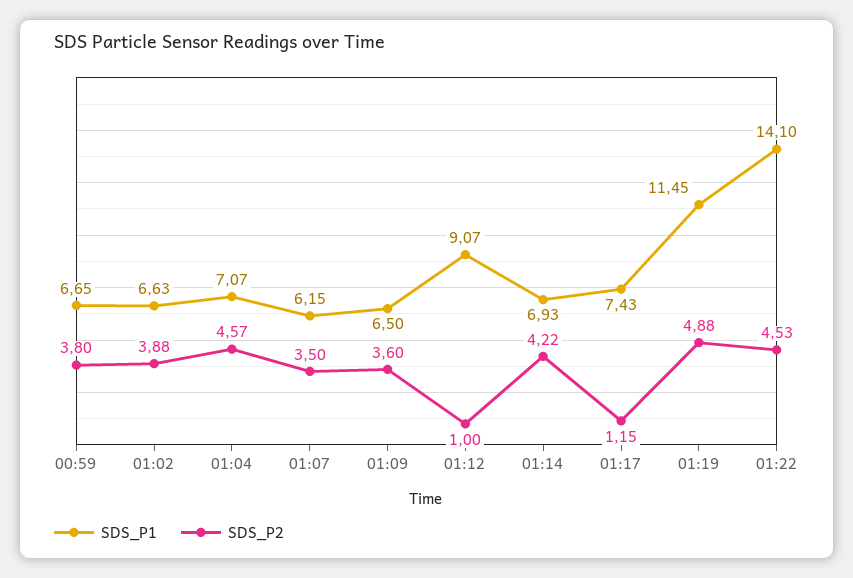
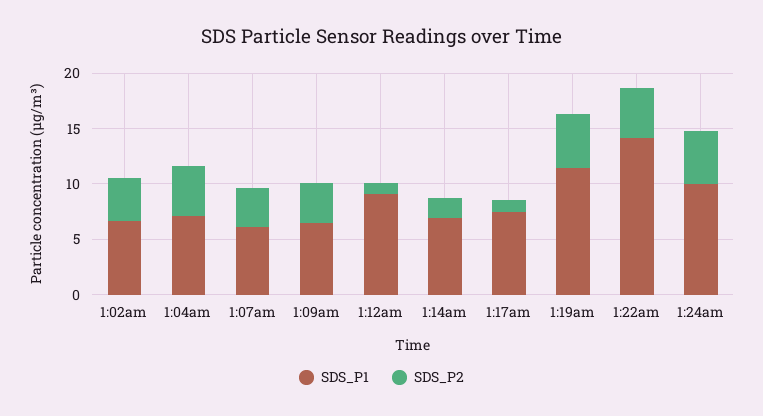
SDS_P1, 00:59: 6.65 -> none
SDS_P2, 00:59: 3.8 -> none
SDS_P2, 01:14: 4.22 -> 2
SDS_P1, 1:24am: none -> 10
SDS_P2, 1:24am: none -> 5

